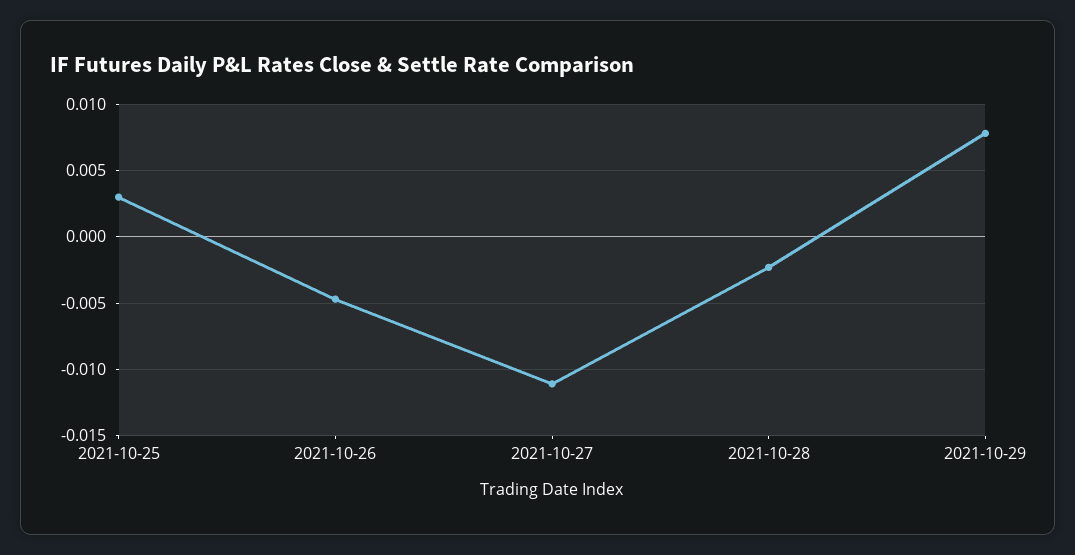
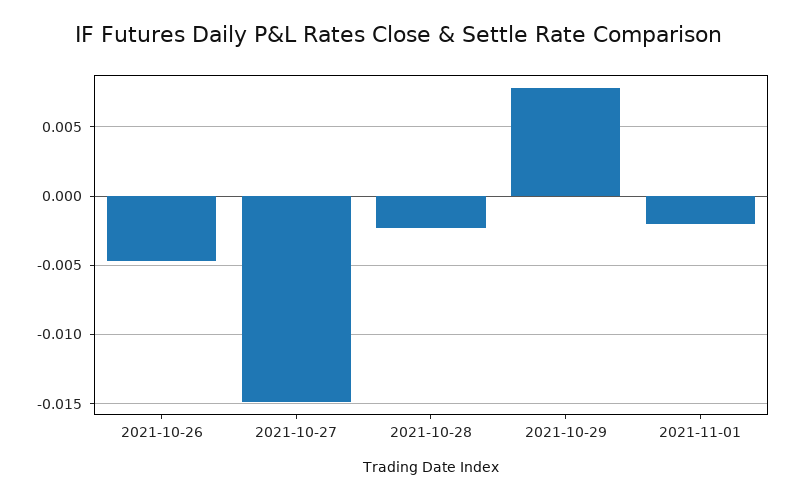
2021-10-25: 0.003 -> none
2021-10-27: -0.011 -> -0.015
2021-11-01: none -> -0.002

